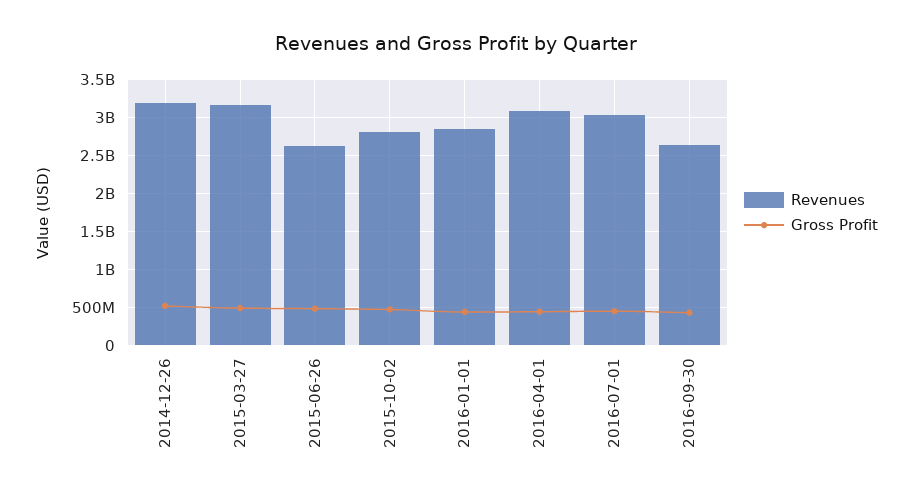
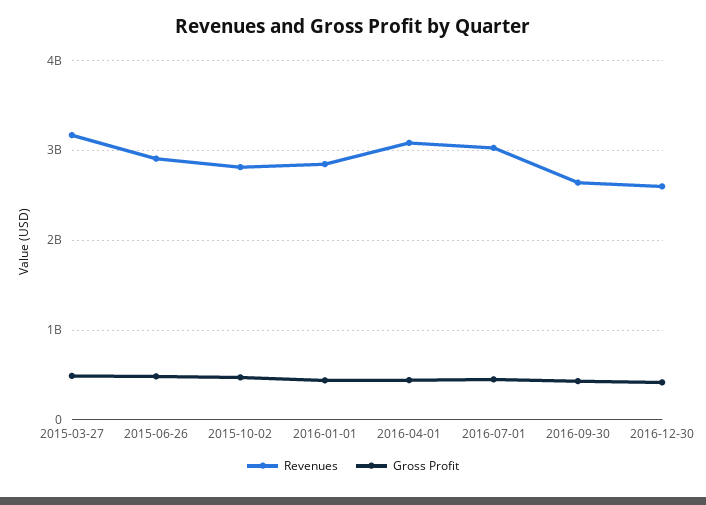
Revenues, 2014-12-26: 3200000000 -> none
Gross Profit, 2014-12-26: 500000000 -> none
Revenues, 2015-06-26: 2600000000 -> 2900000000
Revenues, 2016-12-30: none -> 2600000000
Gross Profit, 2016-12-30: none -> 400000000

